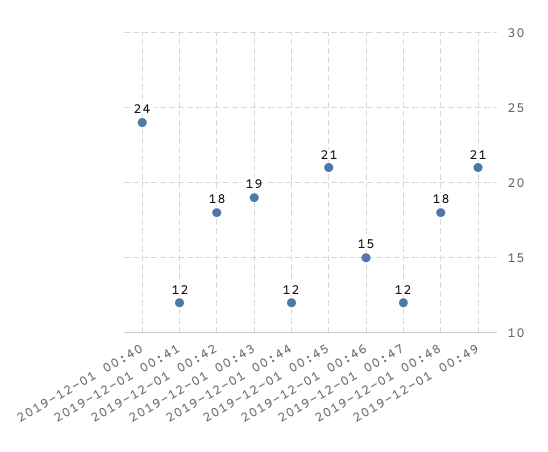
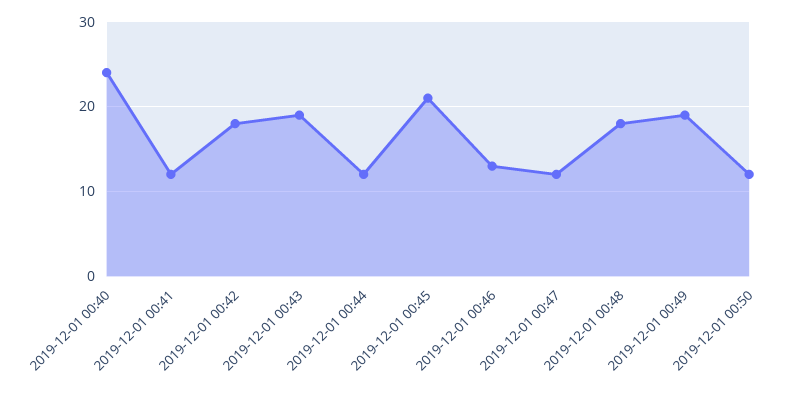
2019-12-01 00:46: 15 -> 13
2019-12-01 00:49: 21 -> 19
2019-12-01 00:50: none -> 12

